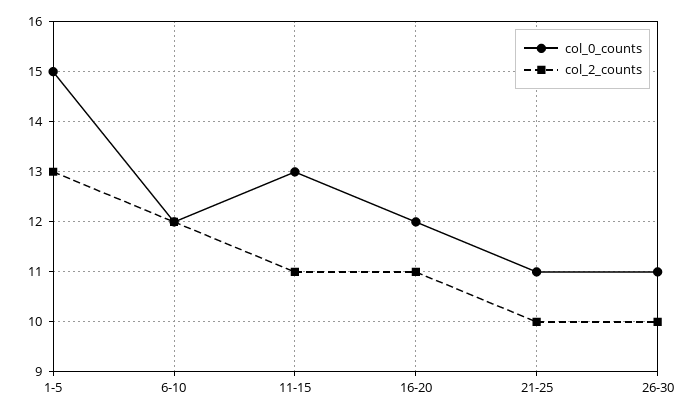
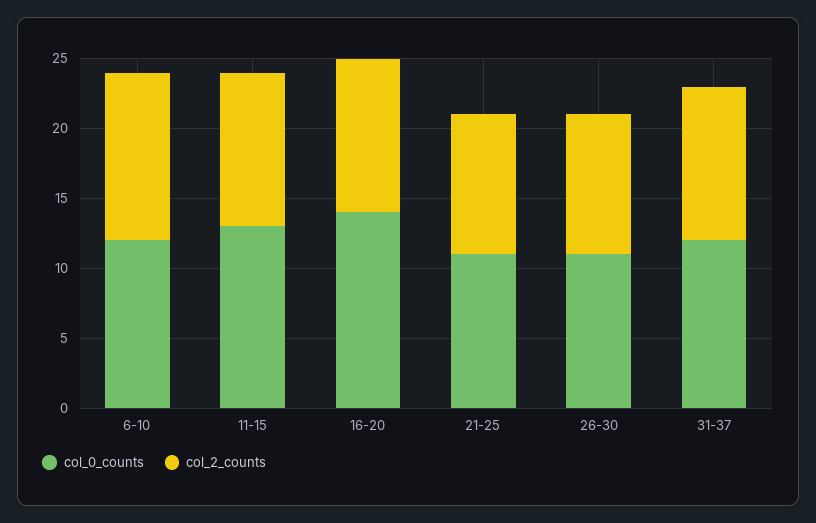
col_0_counts, 1-5: 15 -> none
col_2_counts, 1-5: 13 -> none
col_0_counts, 16-20: 12 -> 14
col_0_counts, 31-37: none -> 12
col_2_counts, 31-37: none -> 11

